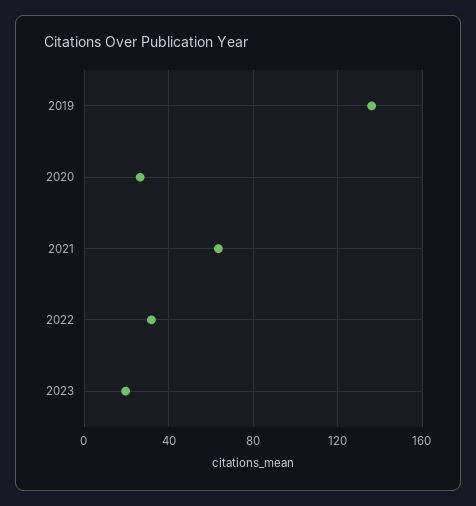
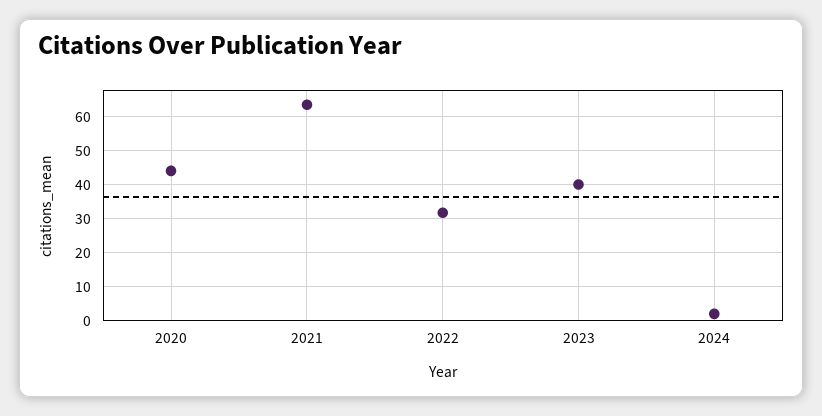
2019: 135 -> none
2020: 25 -> 44
2023: 20 -> 40
2024: none -> 2

